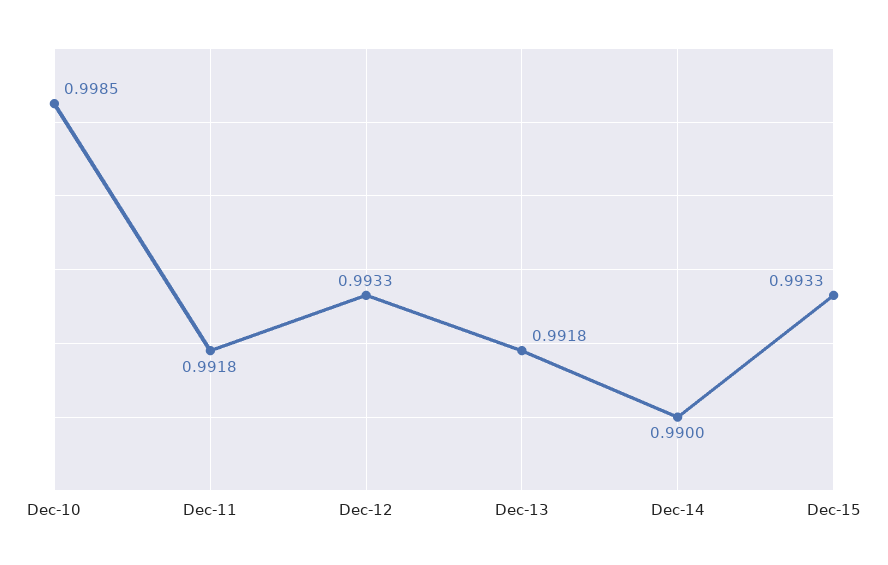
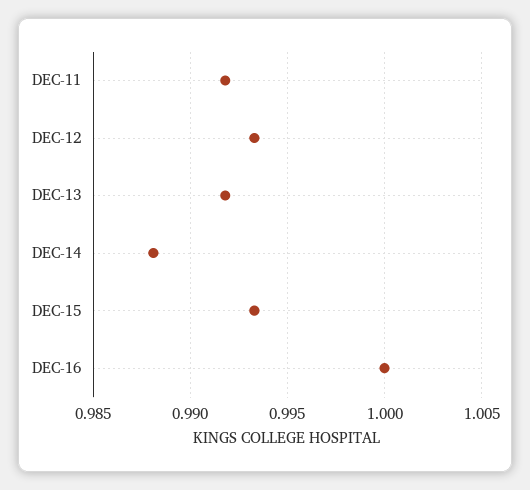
Dec-10: 0.9985 -> none
Dec-14: 0.99 -> 0.988
DEC-16: none -> 1

